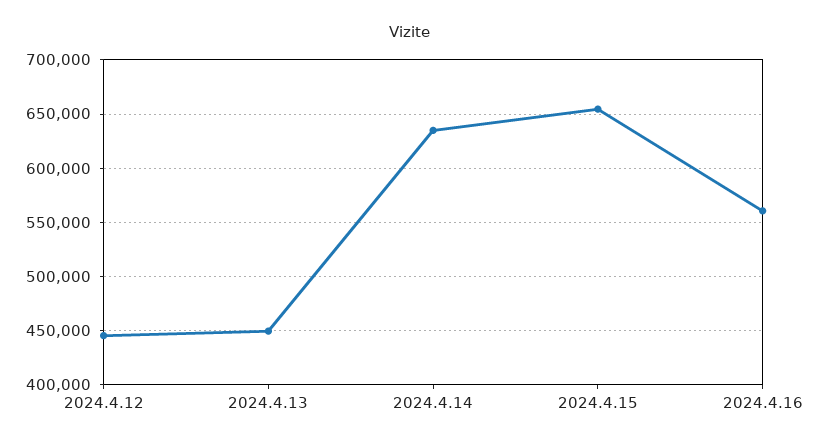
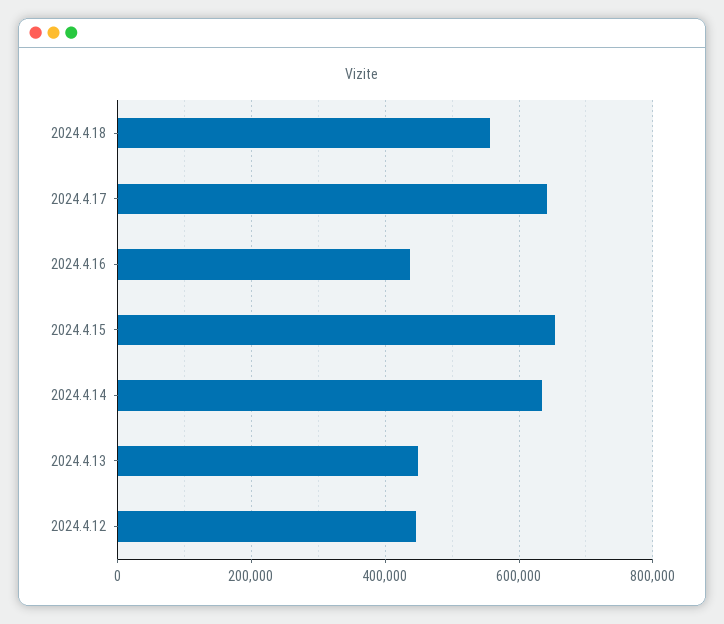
2024.4.16: 560000 -> 440000
2024.4.18: none -> 560000
2024.4.17: none -> 640000

